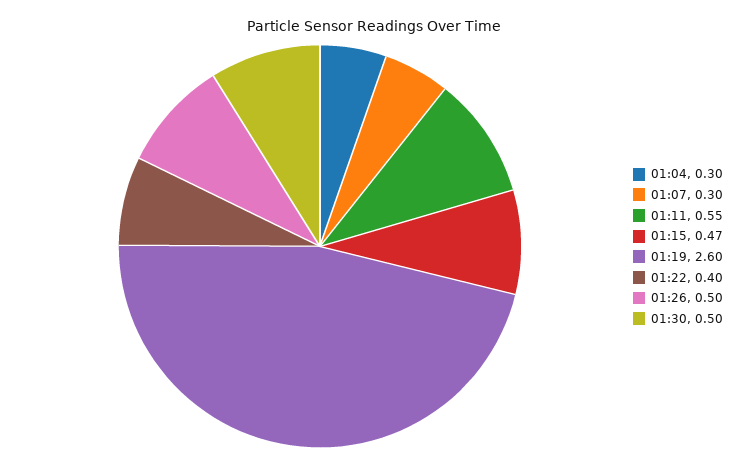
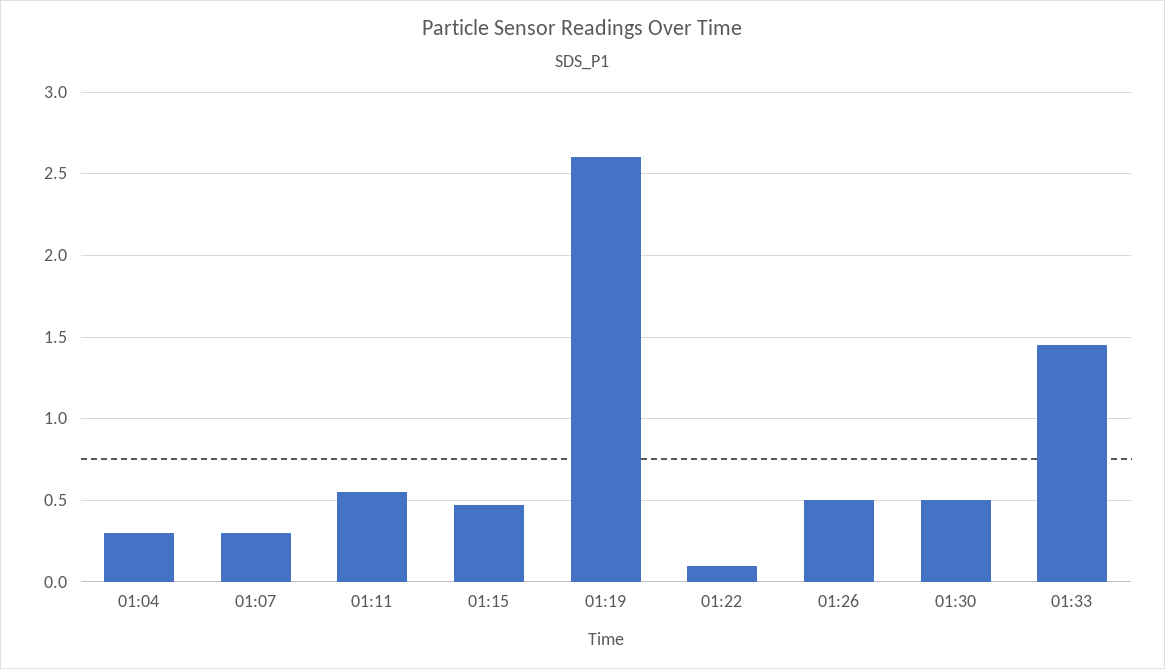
01:22: 0.4 -> 0.1
01:33: none -> 1.45

